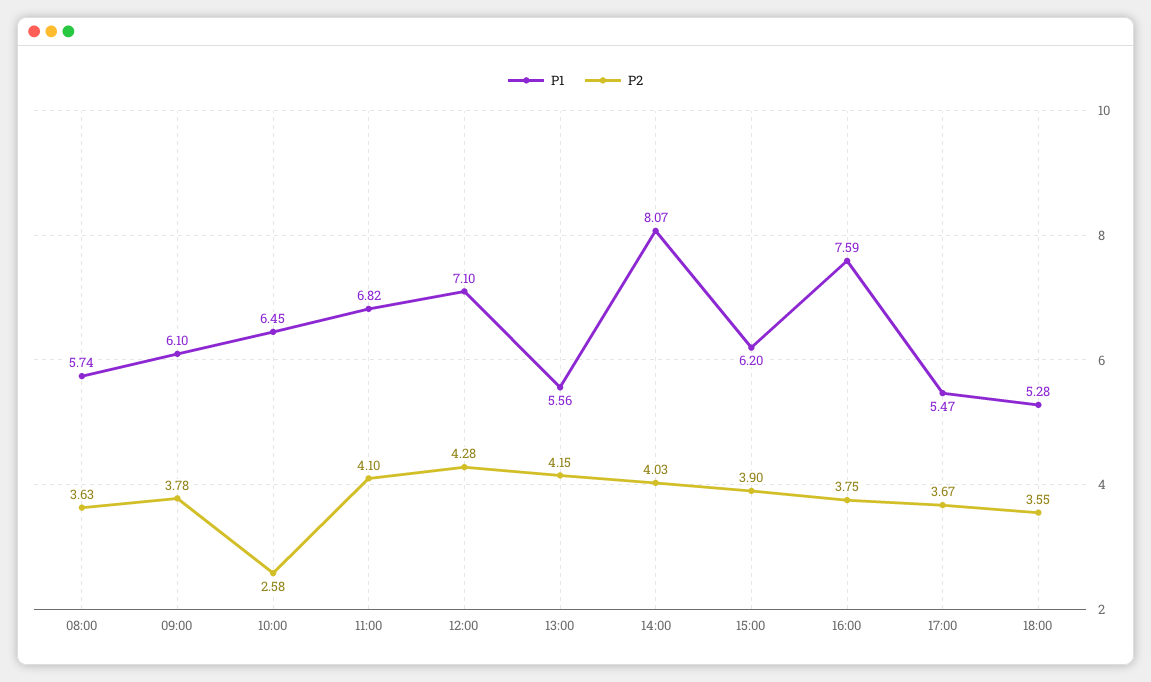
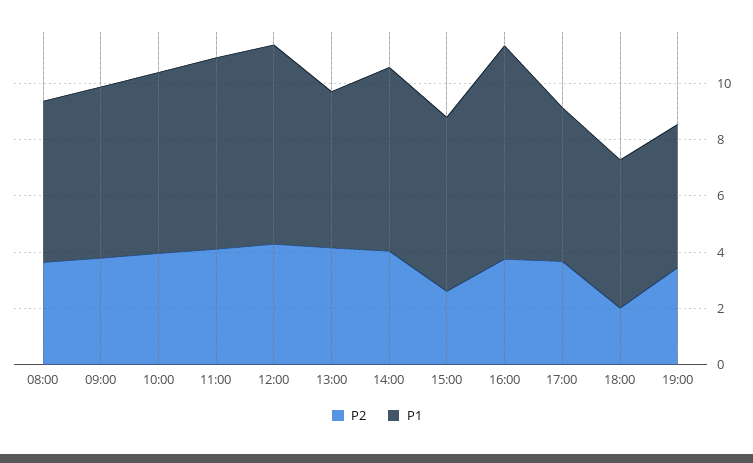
P2, 10:00: 2.58 -> 4
P1, 14:00: 8.07 -> 6.5
P2, 15:00: 3.9 -> 2.5
P2, 18:00: 3.55 -> 2
P2, 19:00: none -> 3.5
P1, 19:00: none -> 5

